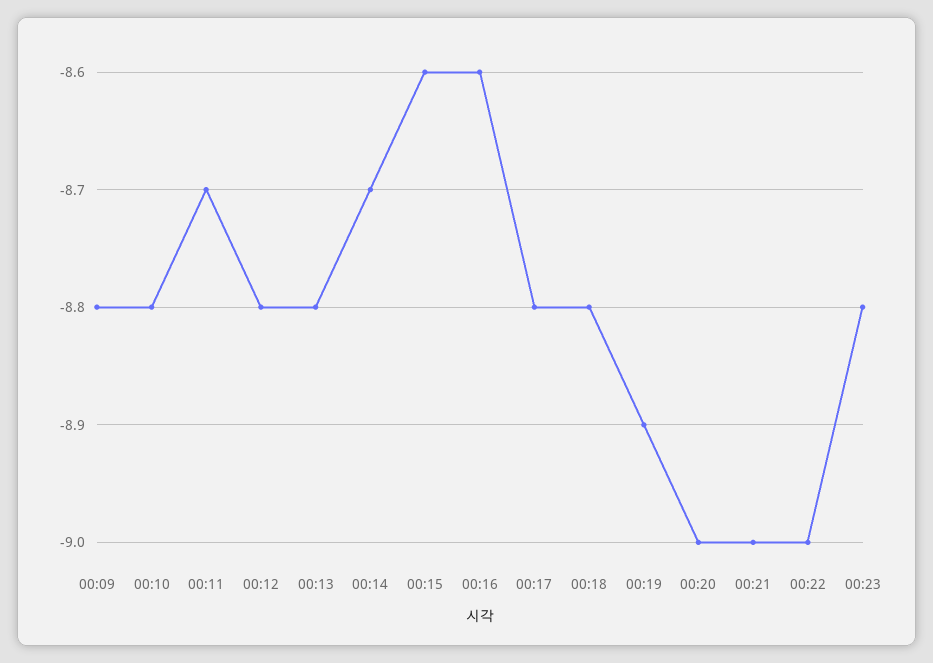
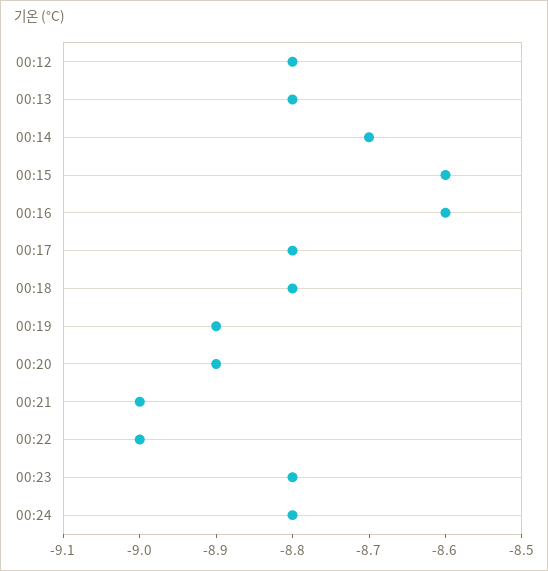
00:09: -8.8 -> none
00:10: -8.8 -> none
00:11: -8.7 -> none
00:20: -9 -> -8.9
00:24: none -> -8.8

